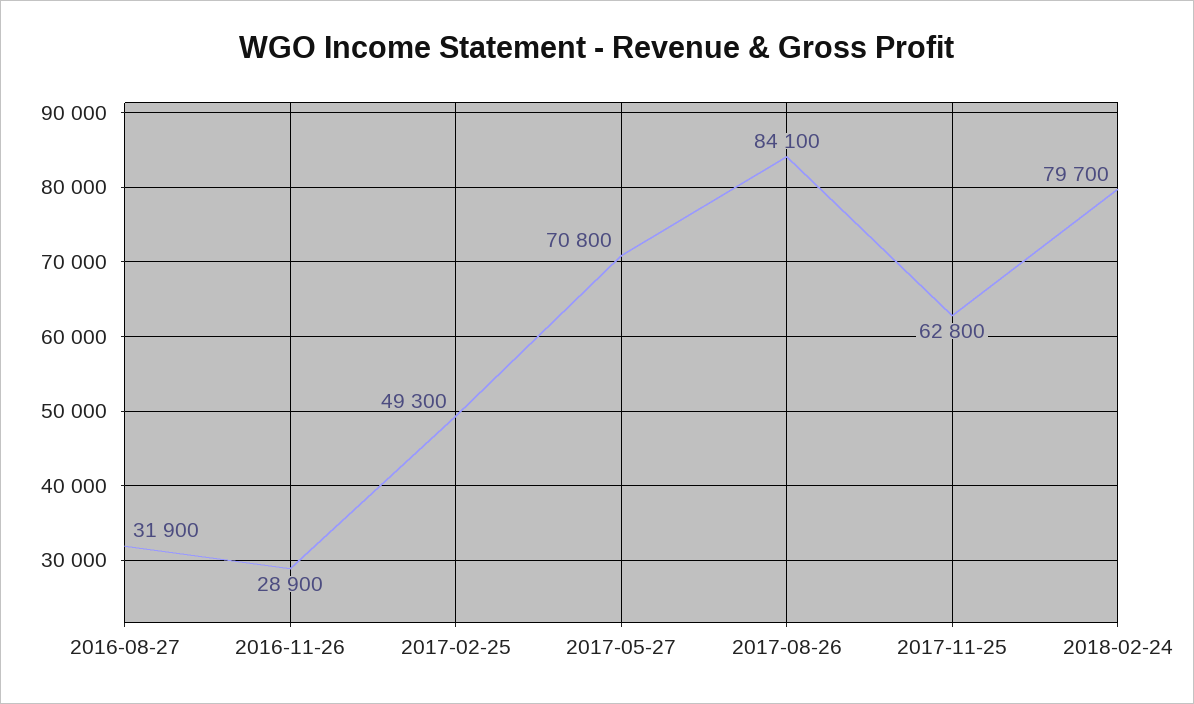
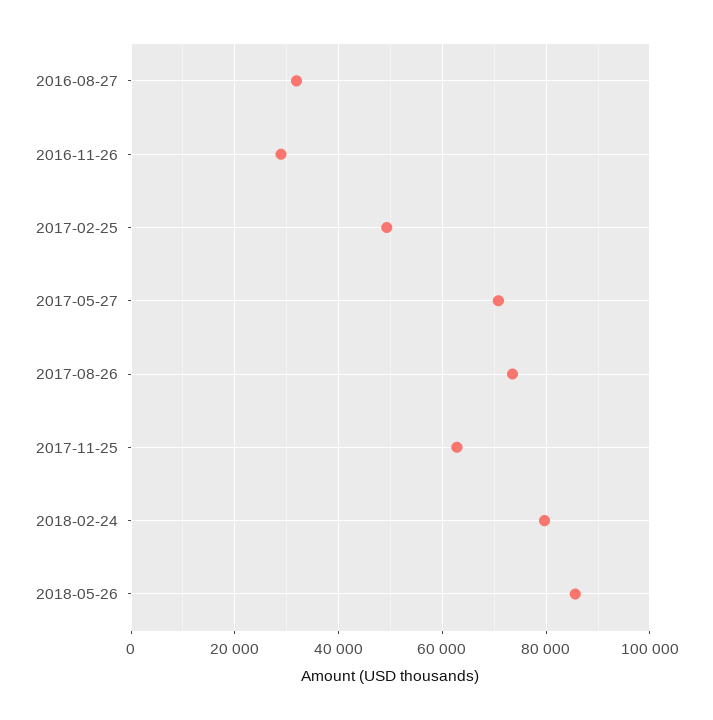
2017-08-26: 84100 -> 74000
2018-05-26: none -> 86000

